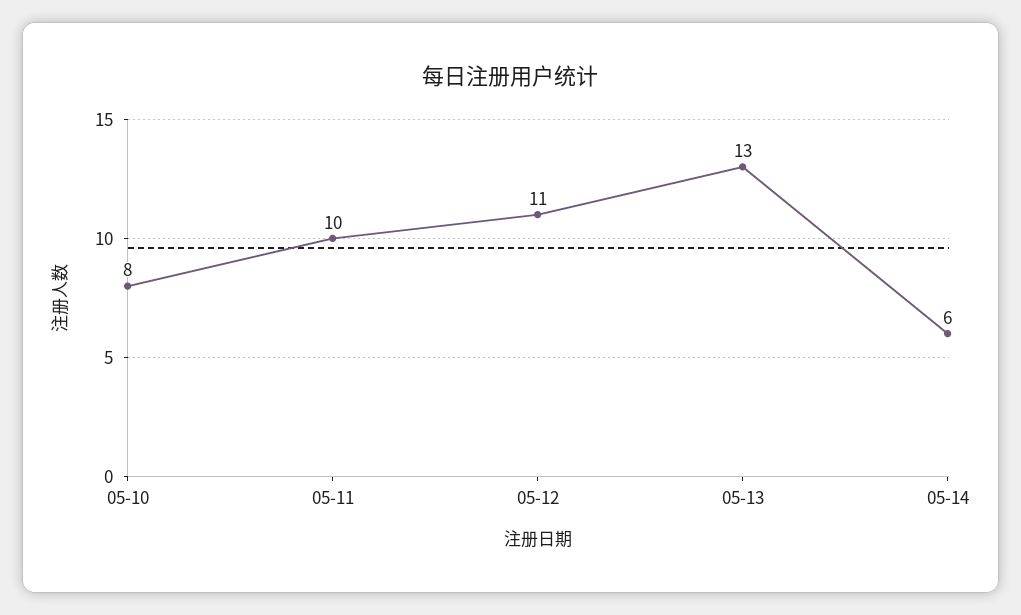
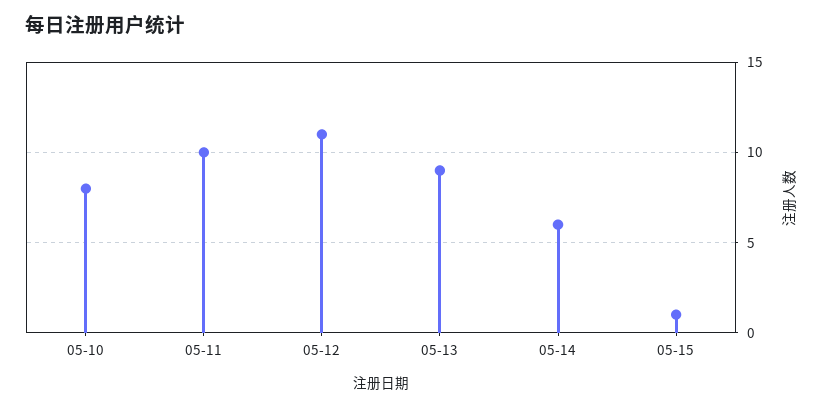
05-13: 13 -> 9
05-15: none -> 1

